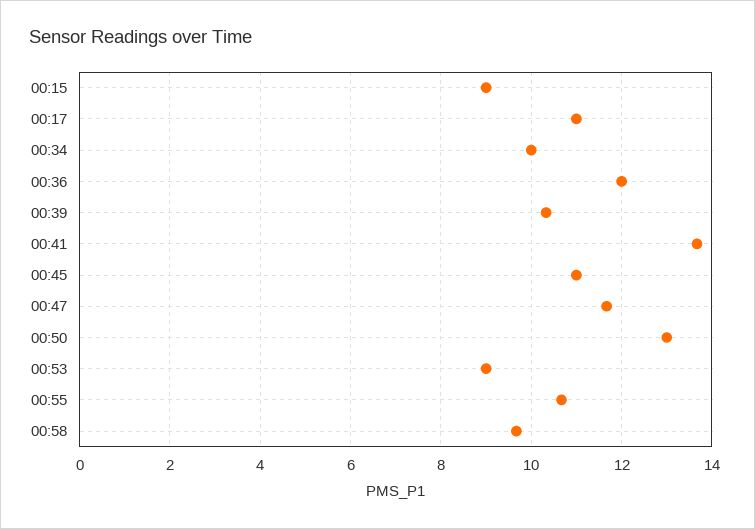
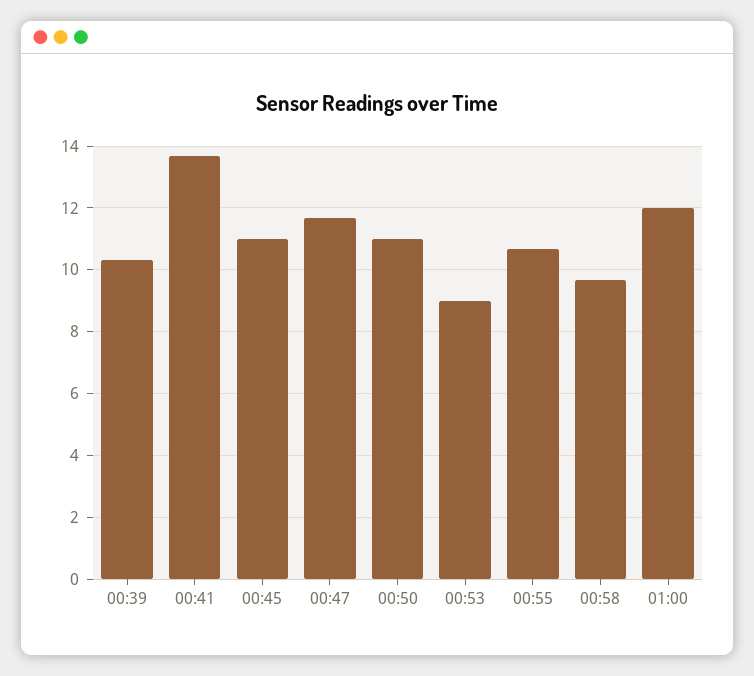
00:15: 9 -> none
00:17: 11 -> none
00:34: 10 -> none
00:36: 12 -> none
00:50: 13 -> 11
01:00: none -> 12

